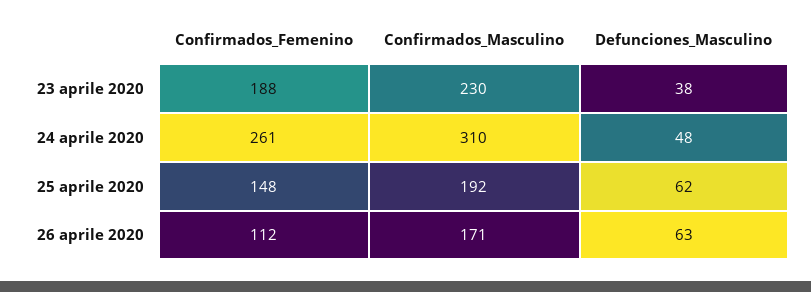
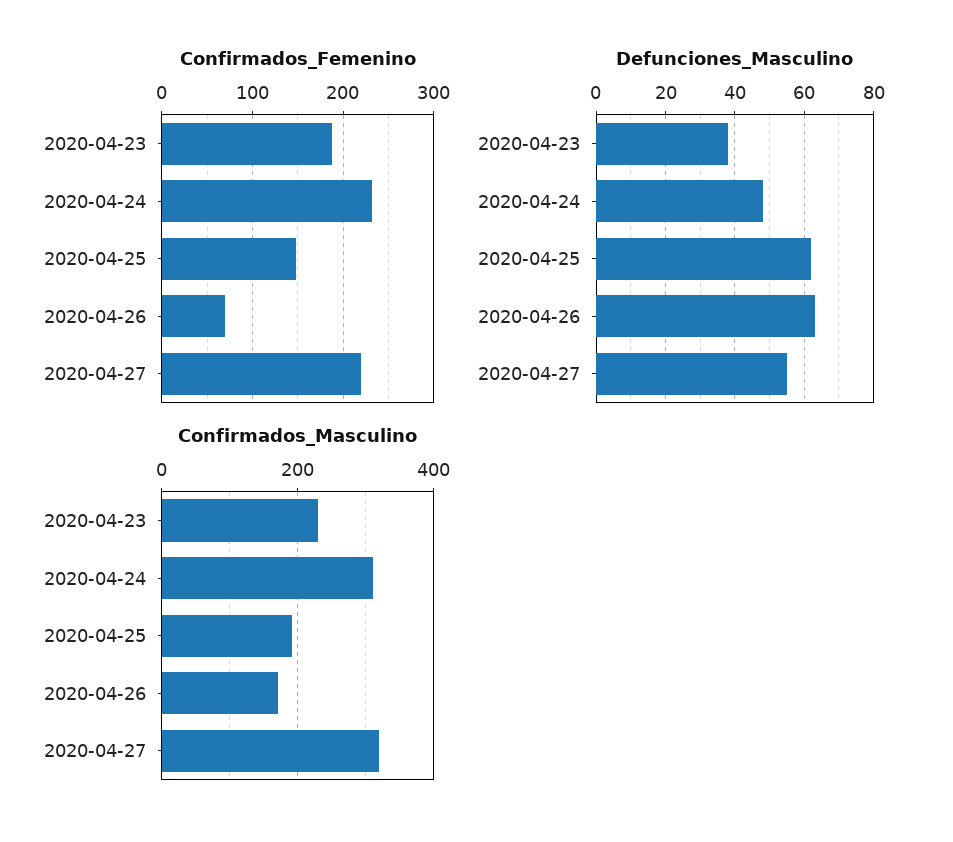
Confirmados_Femenino, 24 aprile 2020: 261 -> 230
Confirmados_Femenino, 26 aprile 2020: 112 -> 70
Confirmados_Femenino, 2020-04-27: none -> 220
Defunciones_Masculino, 2020-04-27: none -> 55
Confirmados_Masculino, 2020-04-27: none -> 320

